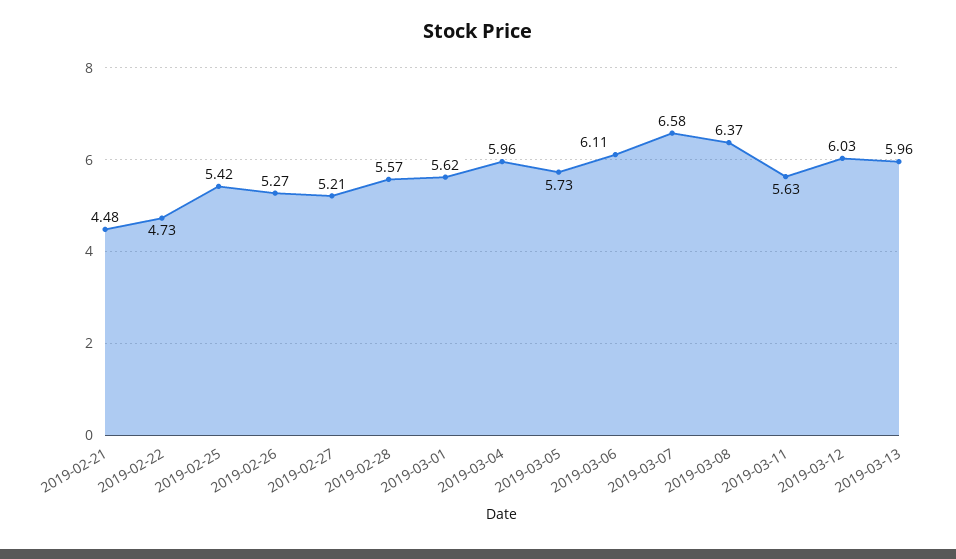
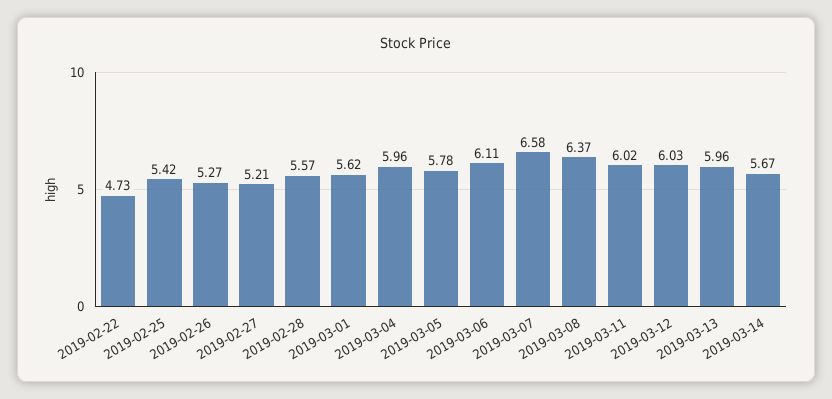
2019-02-21: 4.48 -> none
2019-03-05: 5.73 -> 5.78
2019-03-11: 5.63 -> 6.02
2019-03-14: none -> 5.67

